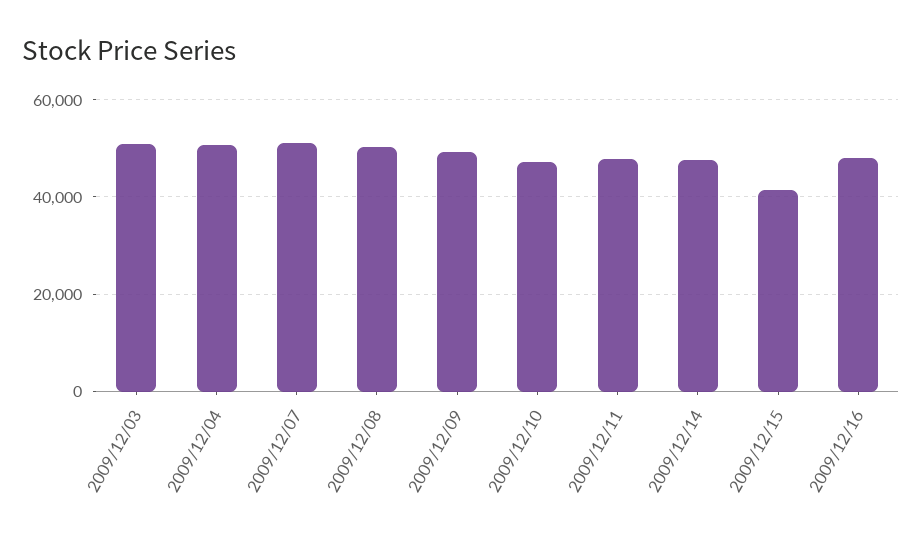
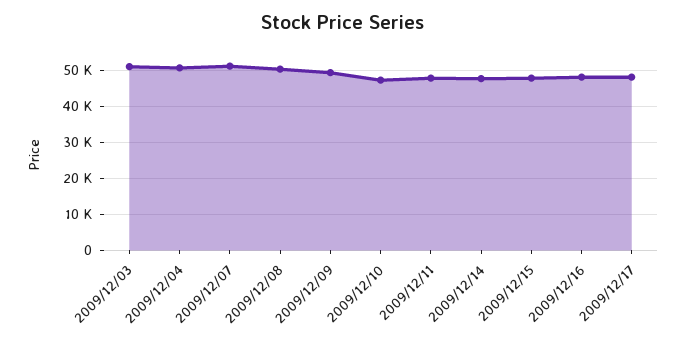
2009/12/15: 42000 -> 48000
2009/12/17: none -> 48000

